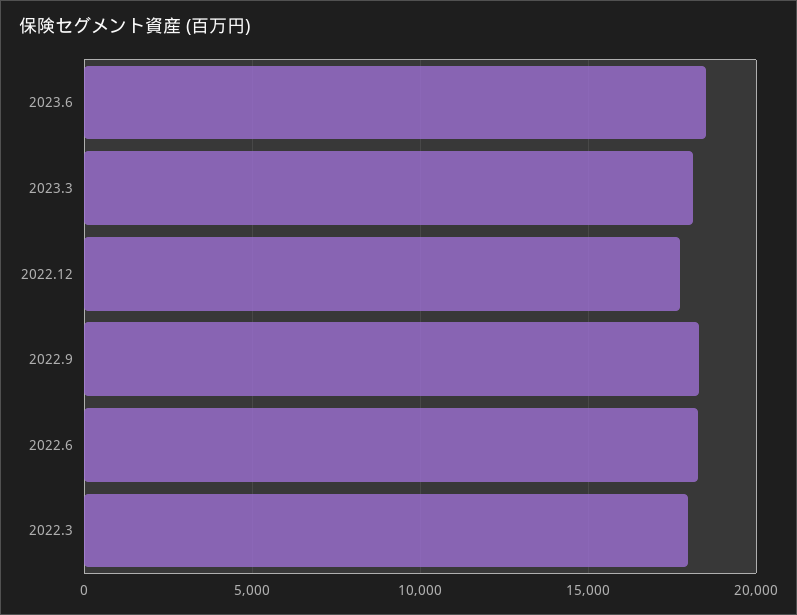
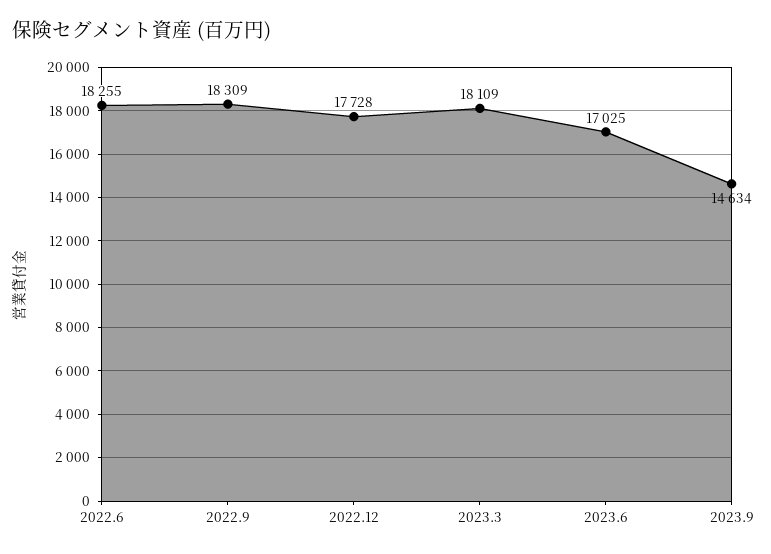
2023.6: 18500 -> 17025
2022.3: 18000 -> none
2023.9: none -> 14634

